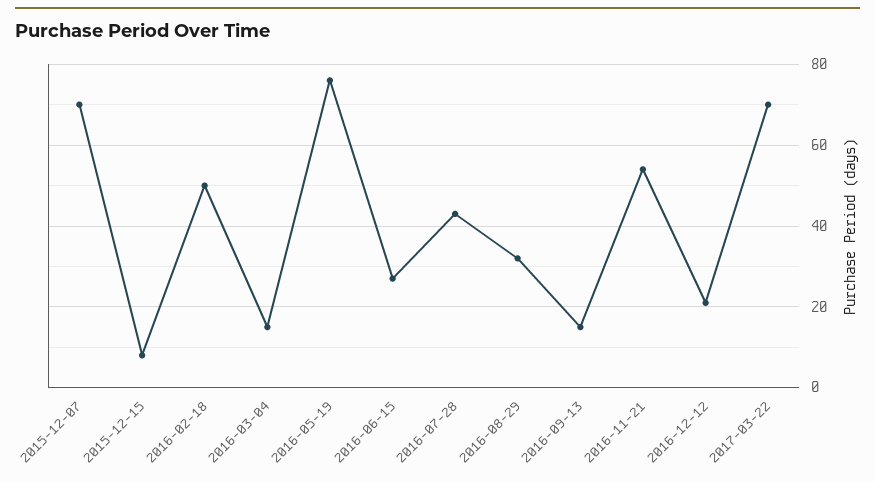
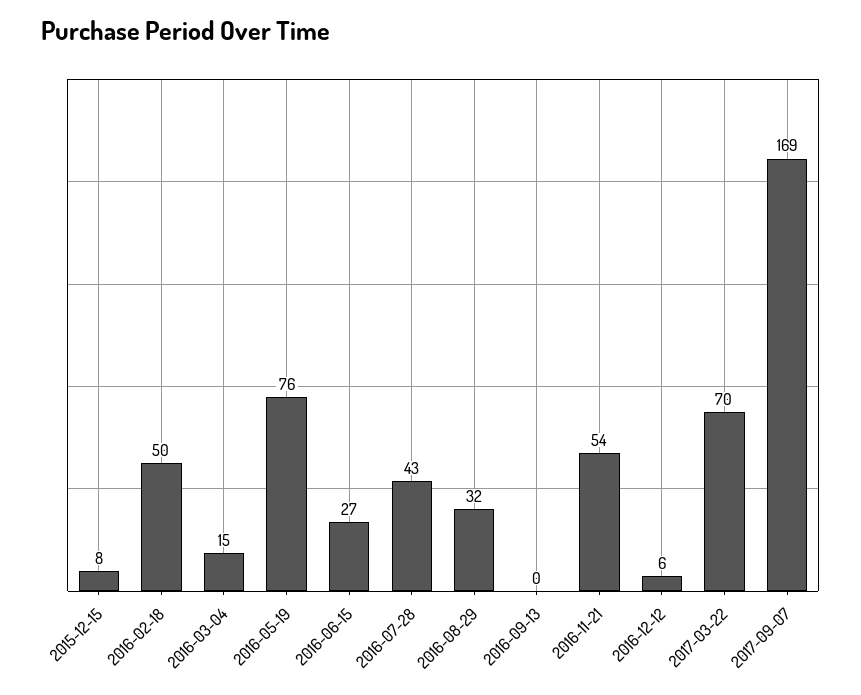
2015-12-07: 70 -> none
2016-09-13: 15 -> 0
2016-12-12: 20 -> 6
2017-09-07: none -> 169

